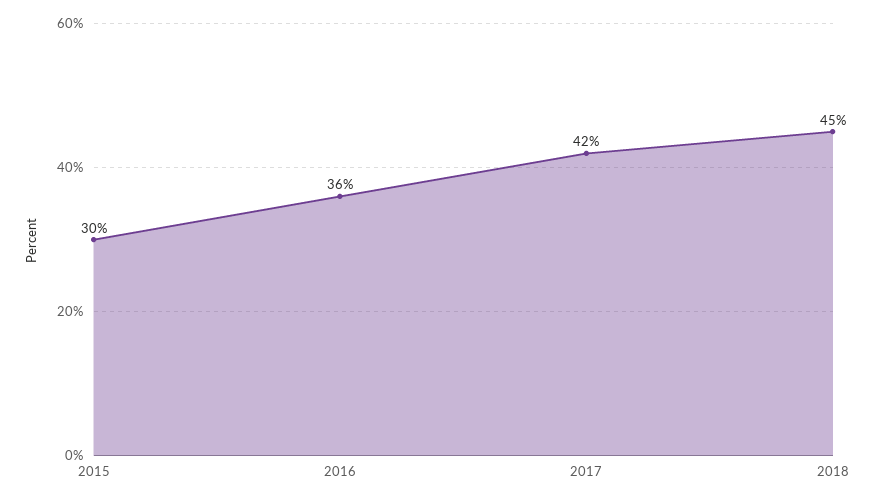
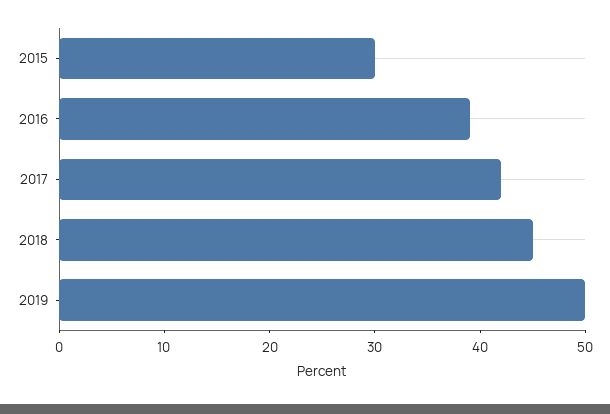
2016: 36 -> 39
2019: none -> 50

